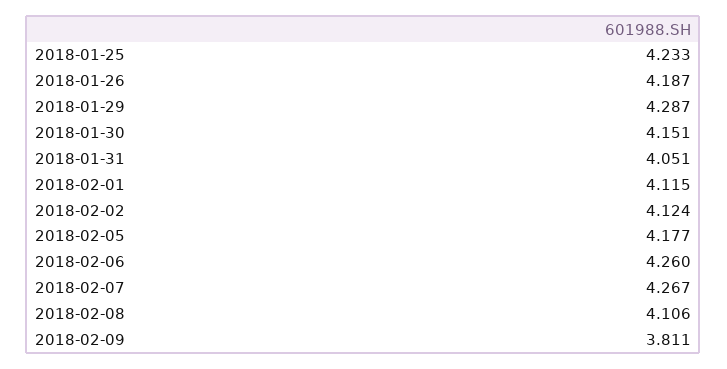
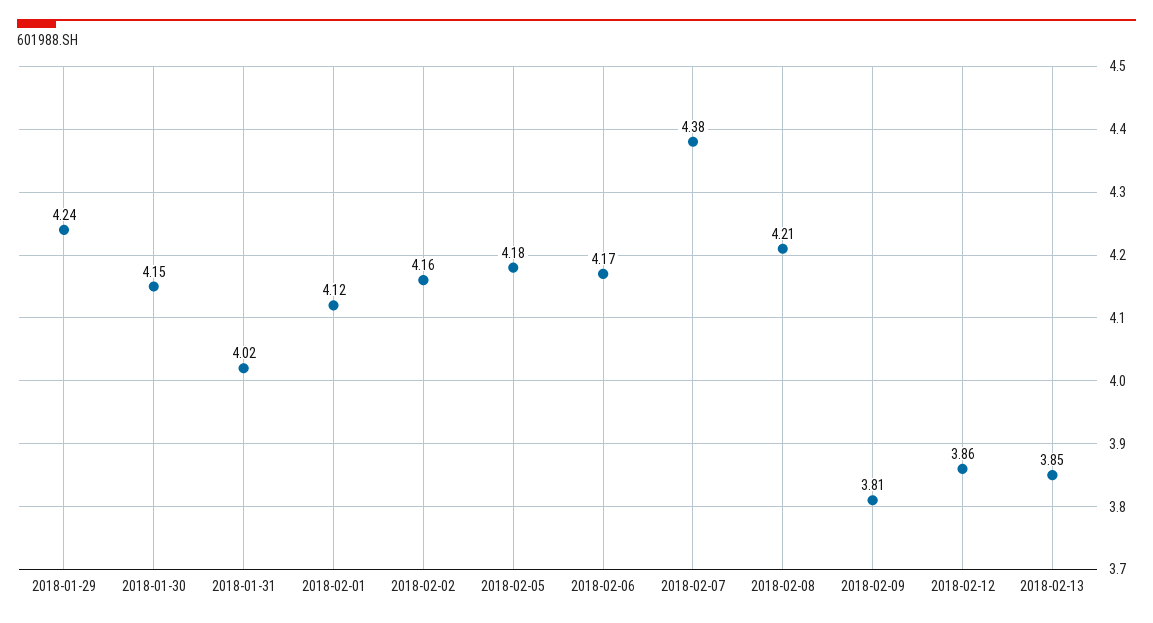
2018-01-25: 4.233 -> none
2018-01-26: 4.187 -> none
2018-01-29: 4.287 -> 4.24
2018-01-31: 4.051 -> 4.02
2018-02-02: 4.124 -> 4.16
2018-02-06: 4.26 -> 4.17
2018-02-07: 4.267 -> 4.38
2018-02-08: 4.106 -> 4.21
2018-02-12: none -> 3.86
2018-02-13: none -> 3.85

